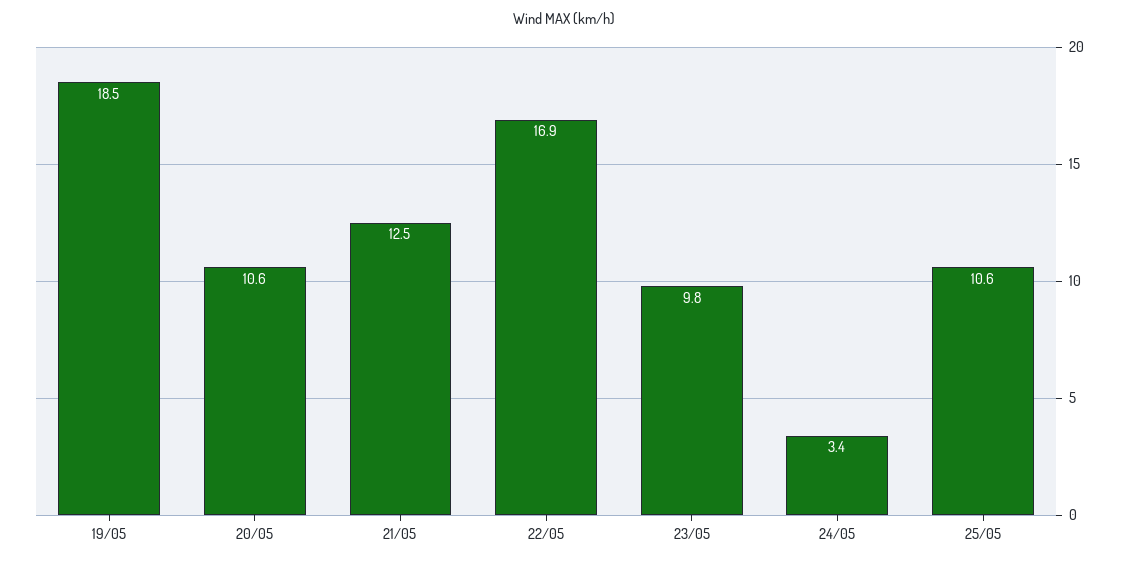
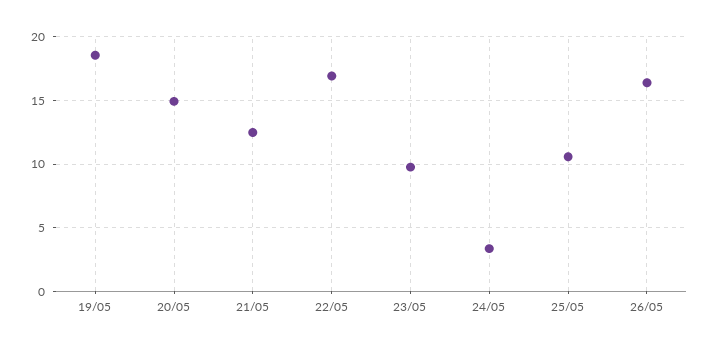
20/05: 10.6 -> 15
26/05: none -> 16.5

